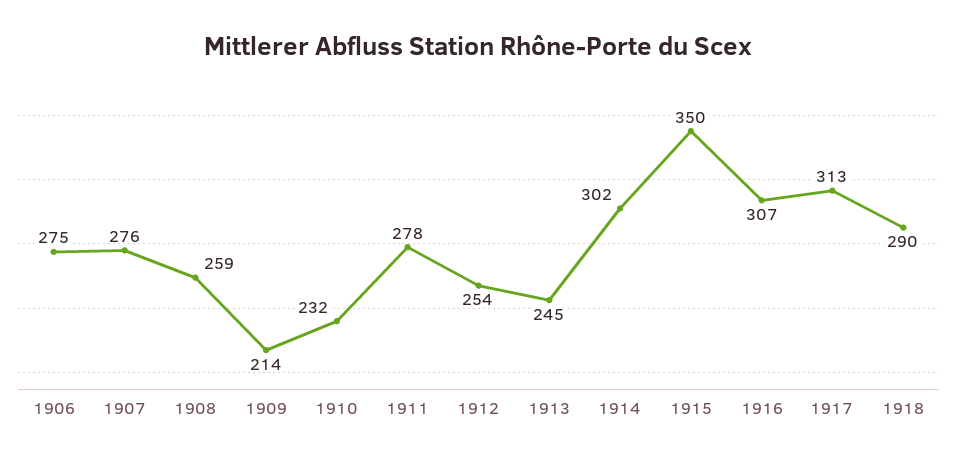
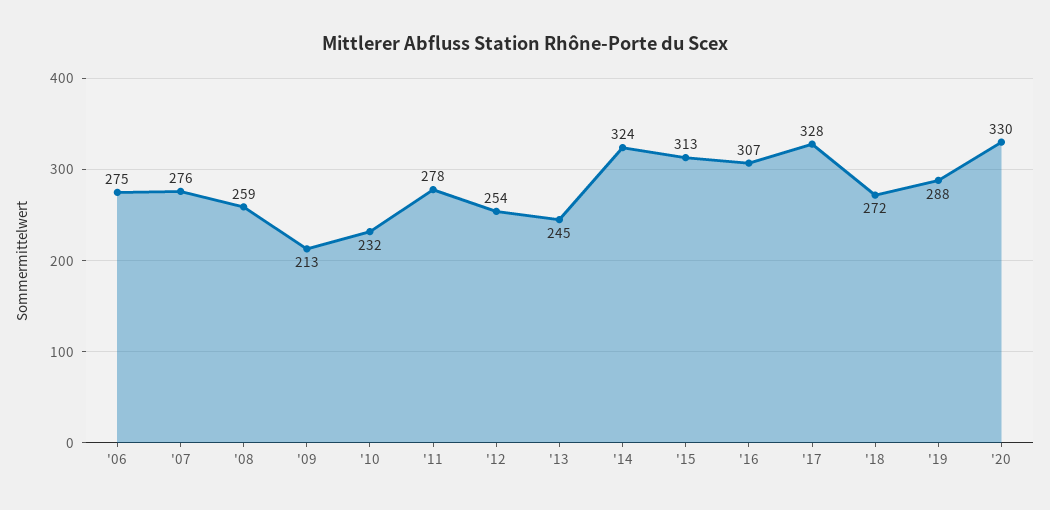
1909: 214 -> 213
1914: 302 -> 324
1915: 350 -> 313
1917: 313 -> 328
1918: 290 -> 272
'19: none -> 288
'20: none -> 330

